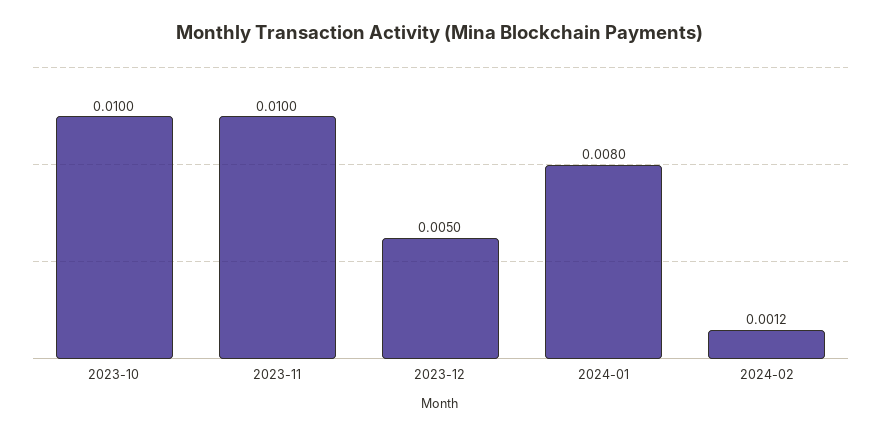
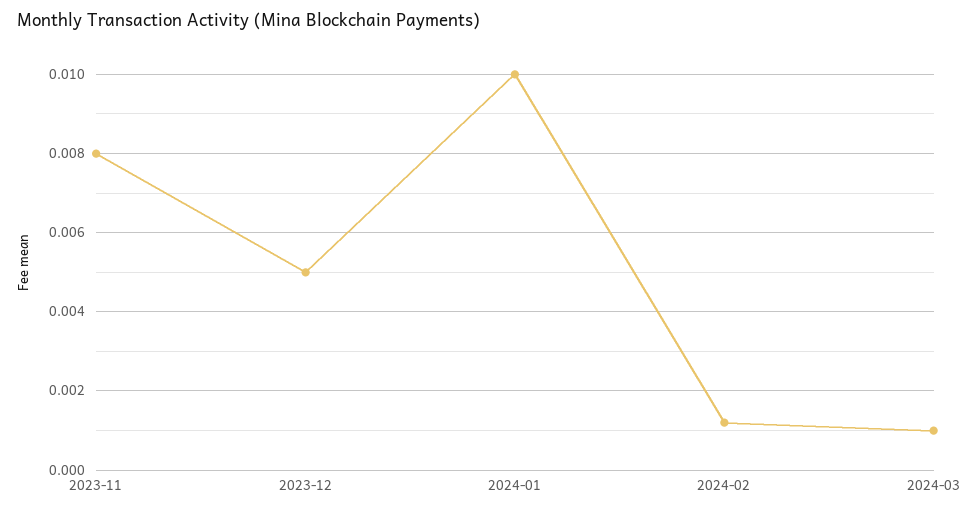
2023-10: 0.01 -> none
2023-11: 0.01 -> 0.008
2024-01: 0.008 -> 0.01
2024-03: none -> 0.001

